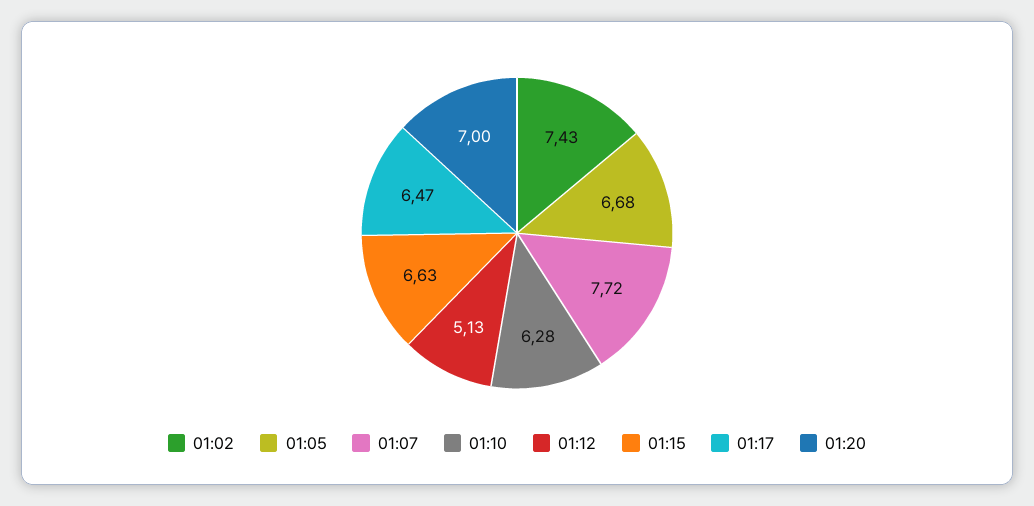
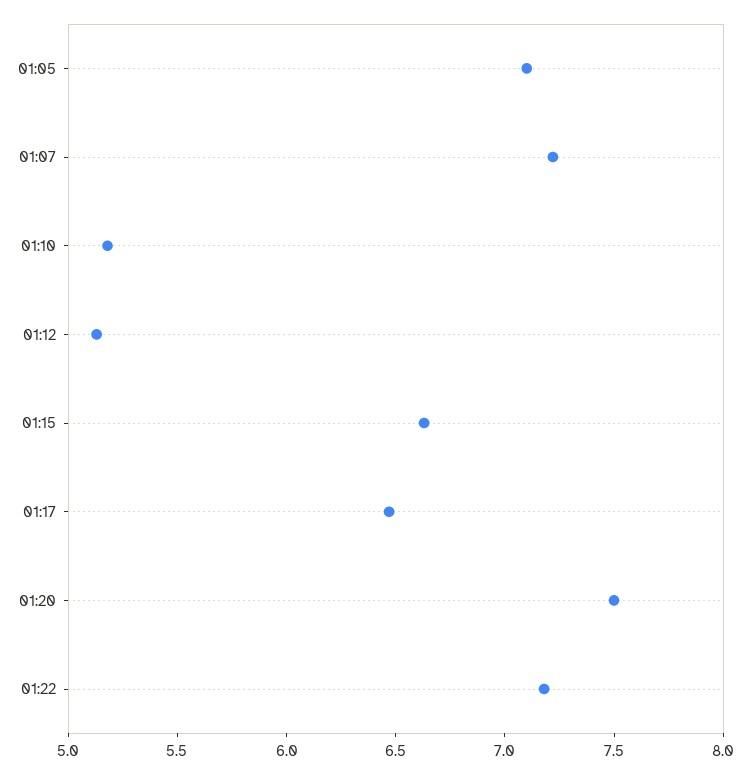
01:02: 7.43 -> none
01:05: 6.68 -> 7.1
01:07: 7.72 -> 7.2
01:10: 6.28 -> 5.2
01:20: 7 -> 7.5
01:22: none -> 7.2

